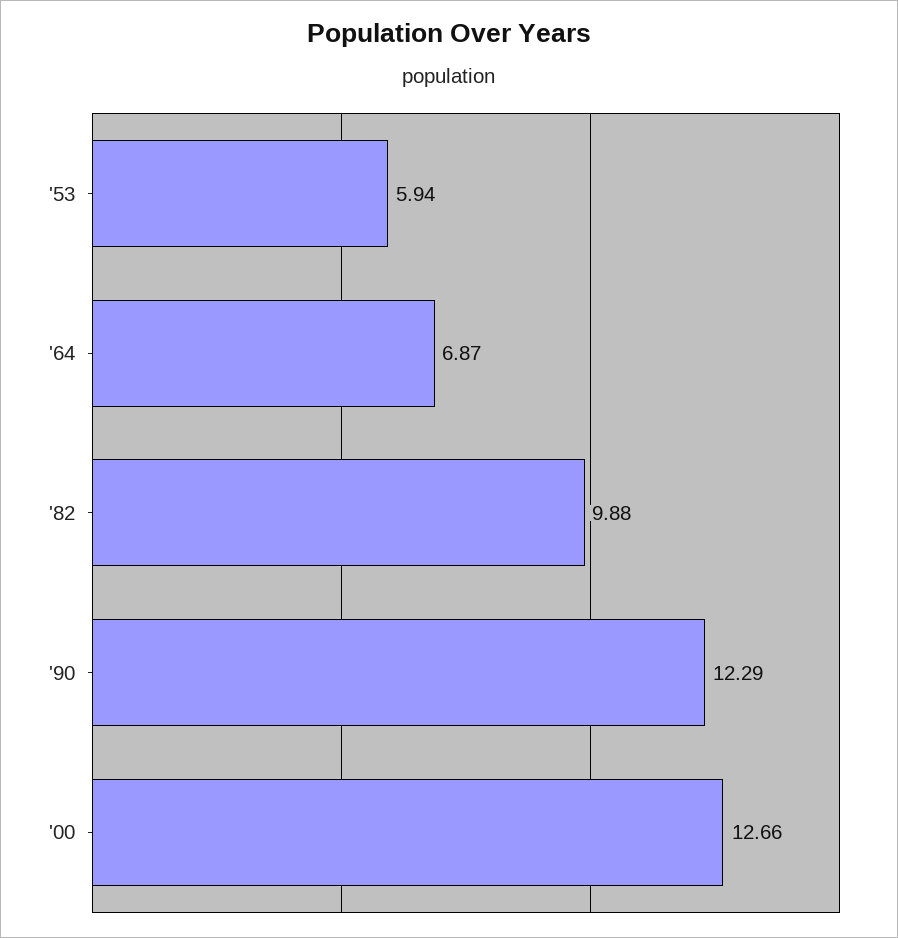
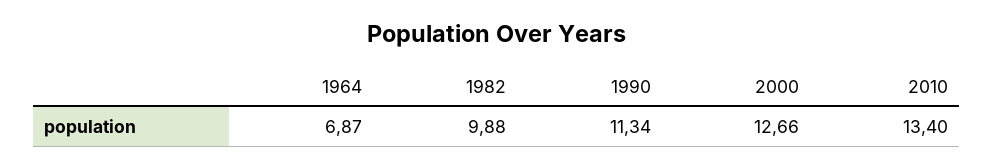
'53: 5.94 -> none
'90: 12.29 -> 11.34
2010: none -> 13.4

